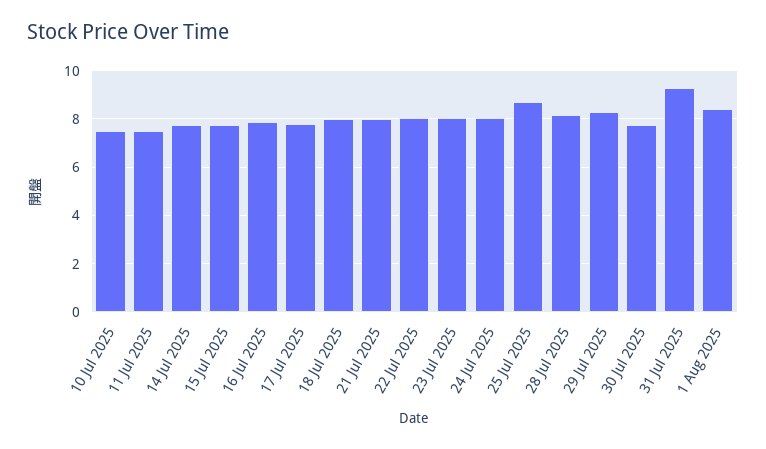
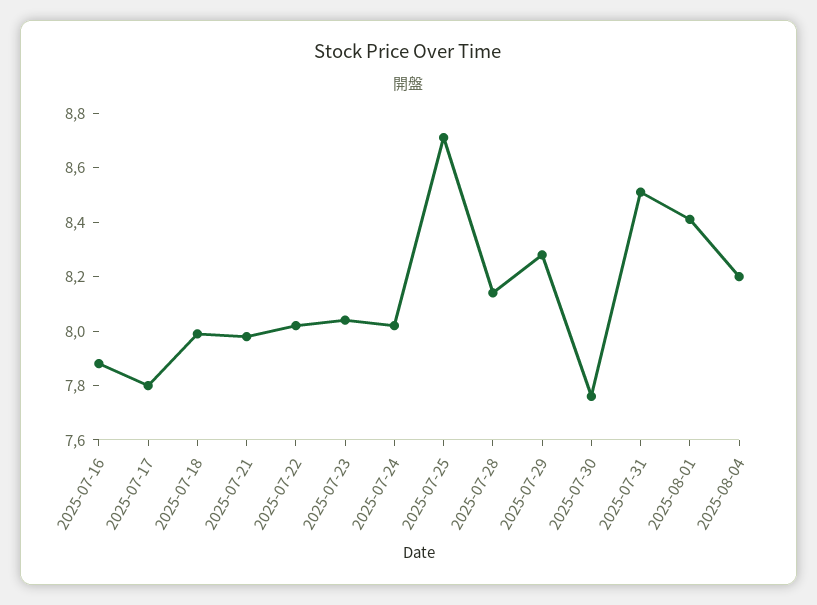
10 Jul 2025: 7.5 -> none
11 Jul 2025: 7.5 -> none
14 Jul 2025: 7.75 -> none
15 Jul 2025: 7.75 -> none
31 Jul 2025: 9.25 -> 8.5
2025-08-04: none -> 8.2

